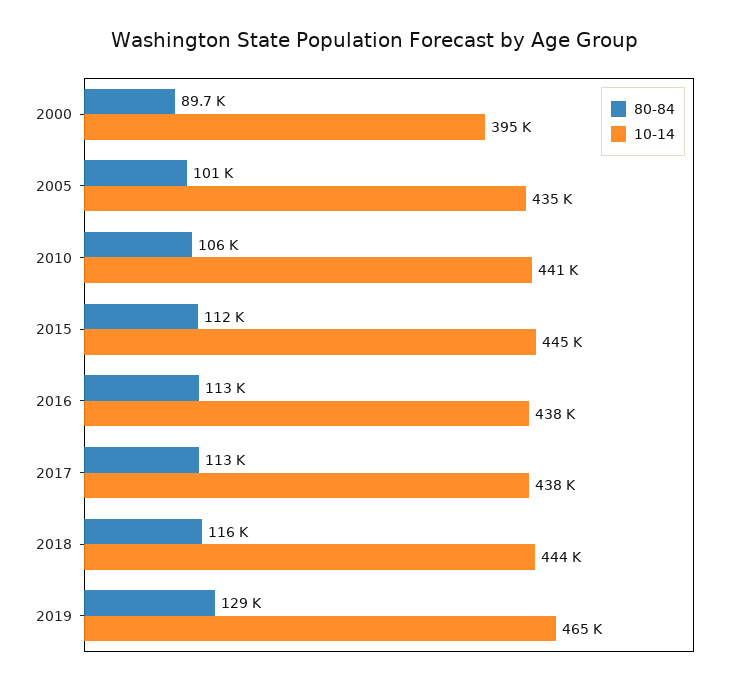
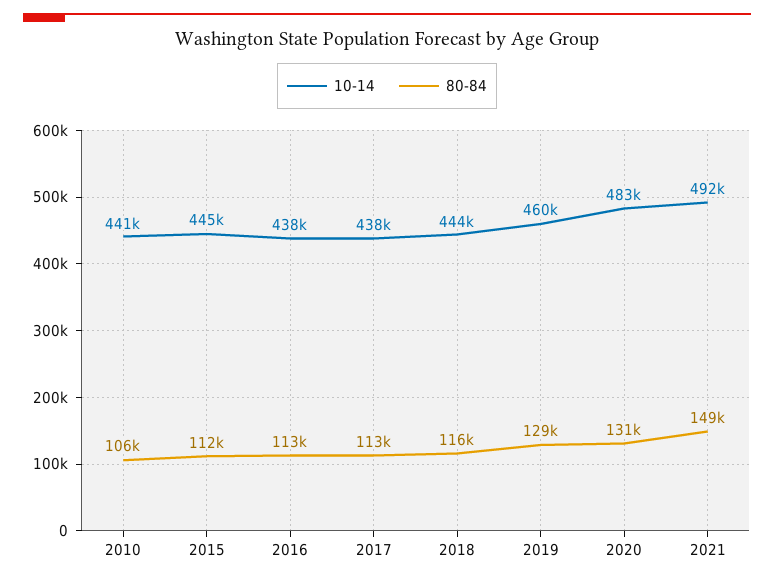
80-84, 2000: 89700 -> none
10-14, 2000: 395000 -> none
80-84, 2005: 101000 -> none
10-14, 2005: 435000 -> none
10-14, 2019: 465000 -> 460000
10-14, 2020: none -> 483000
80-84, 2020: none -> 131000
10-14, 2021: none -> 492000
80-84, 2021: none -> 149000

